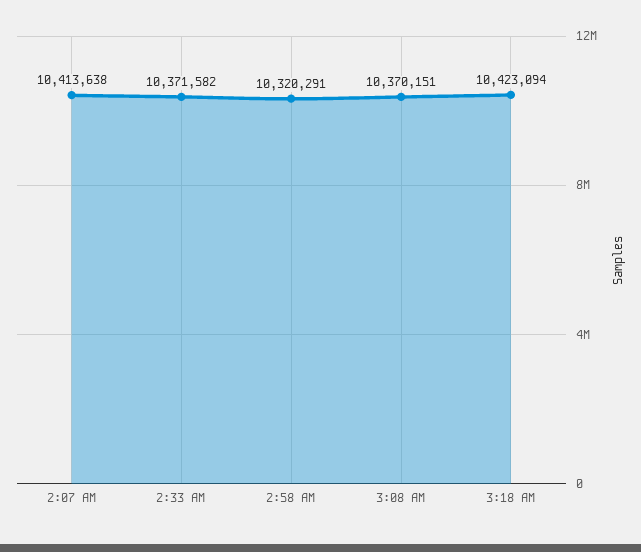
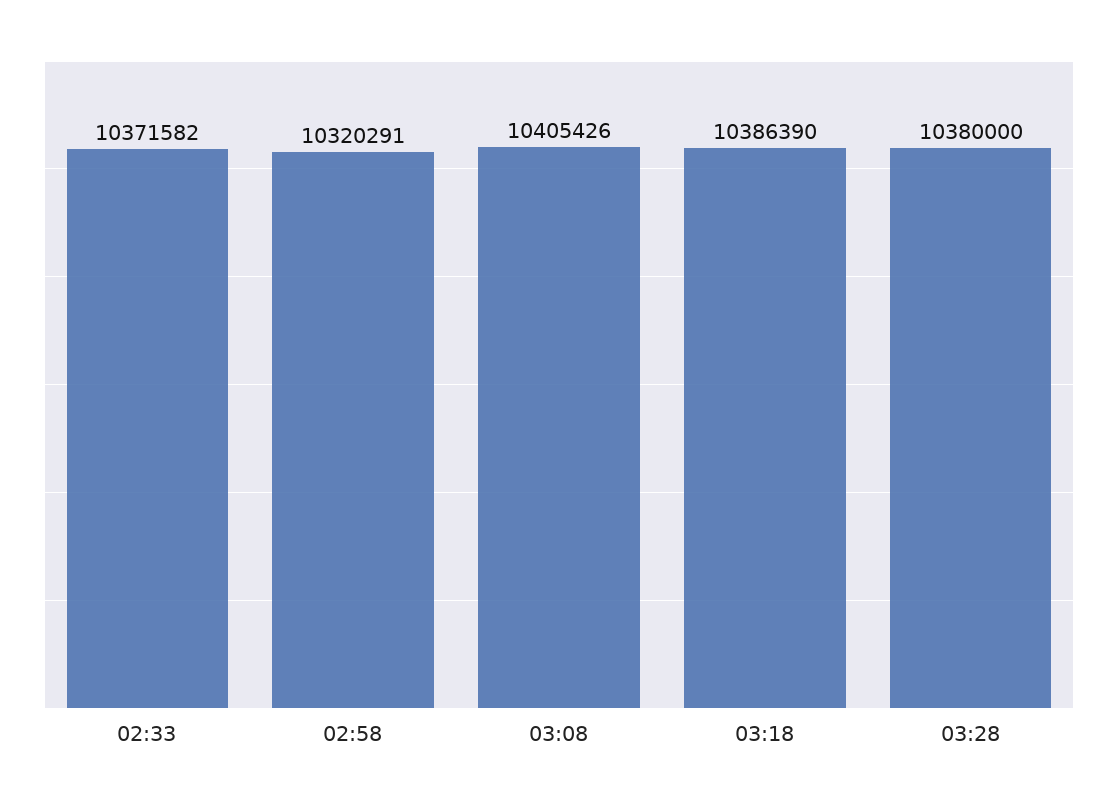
2:07 AM: 10413638 -> none
3:08 AM: 10370151 -> 10405426
3:18 AM: 10423094 -> 10386390
03:28: none -> 10380000

